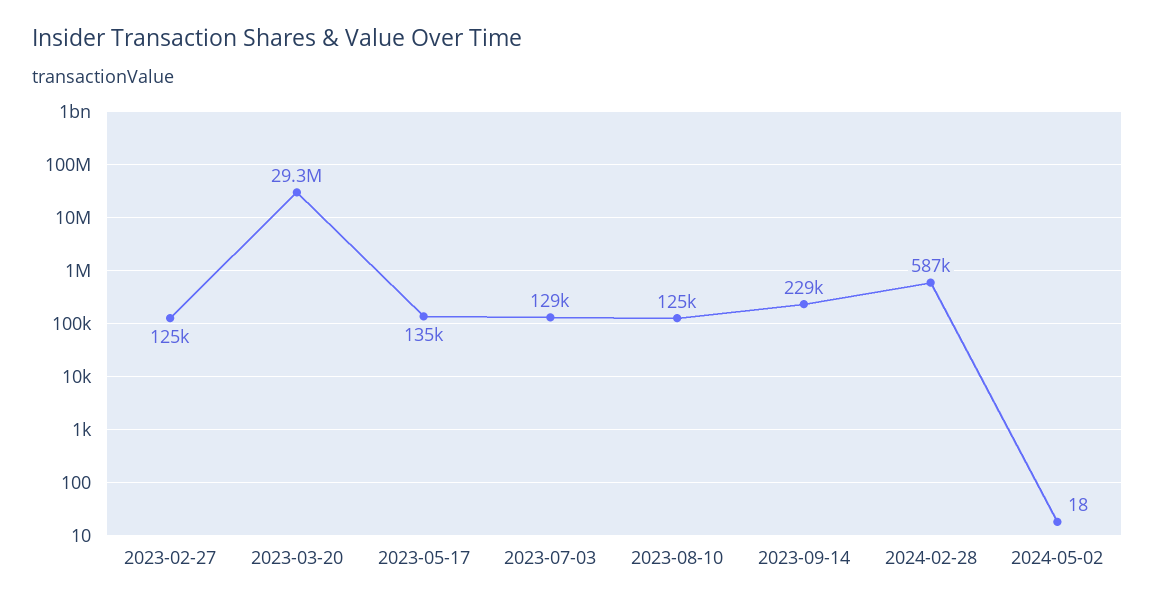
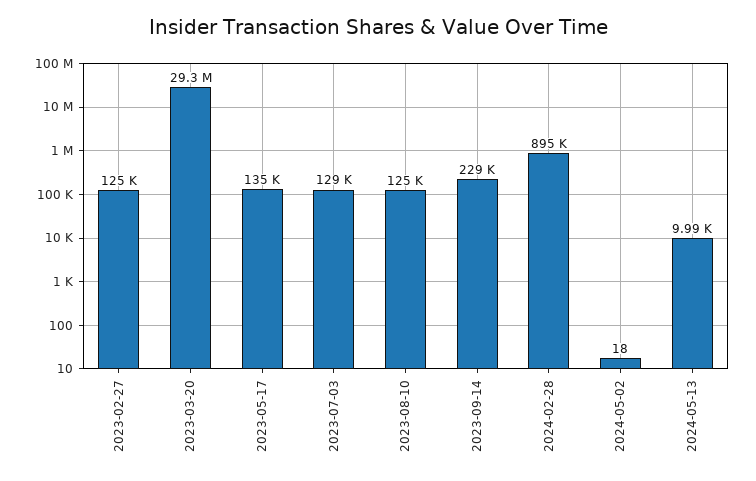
2024-02-28: 587000 -> 895000
2024-05-13: none -> 9990

